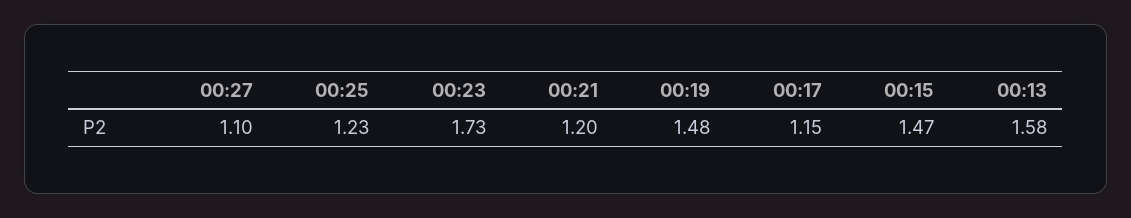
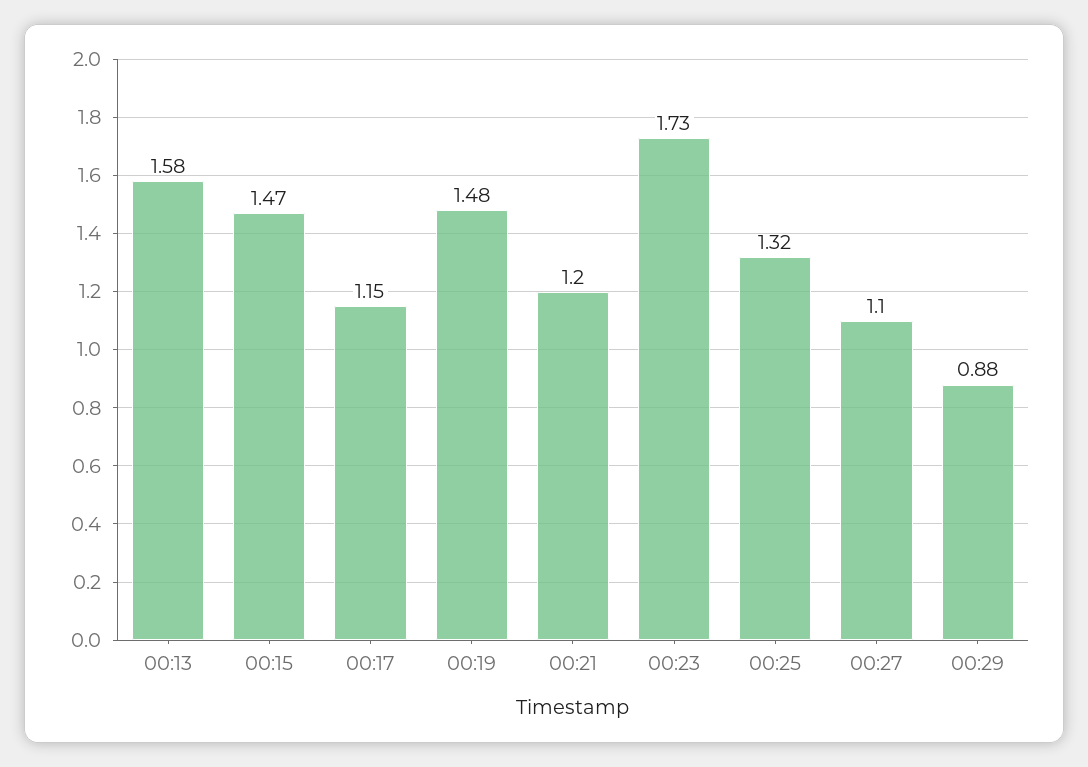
00:25: 1.23 -> 1.32
00:29: none -> 0.88

